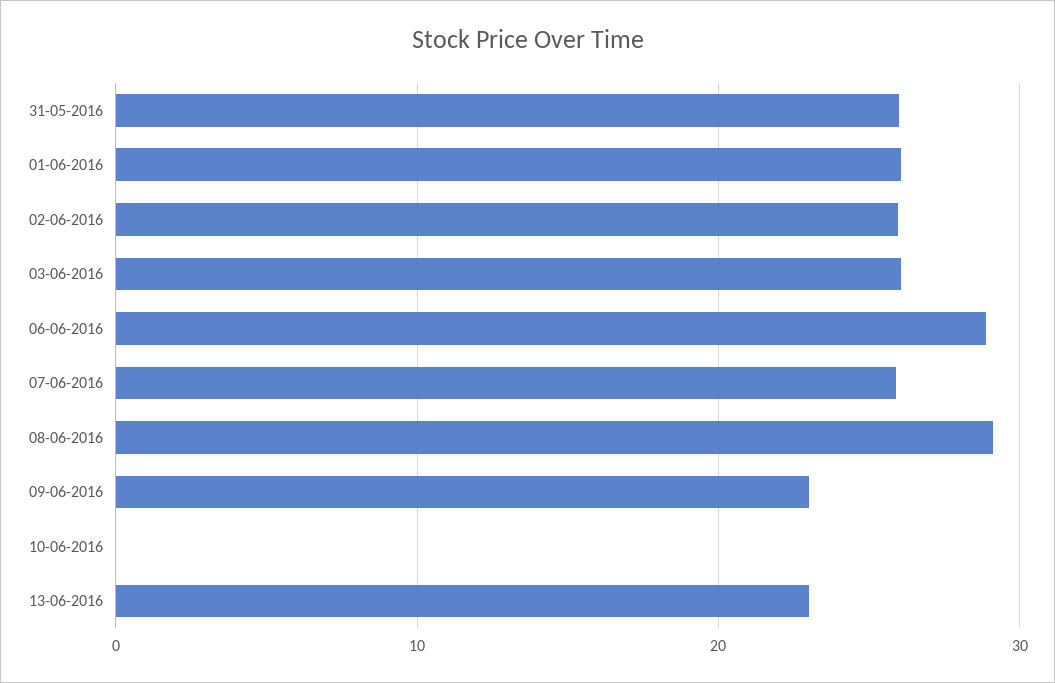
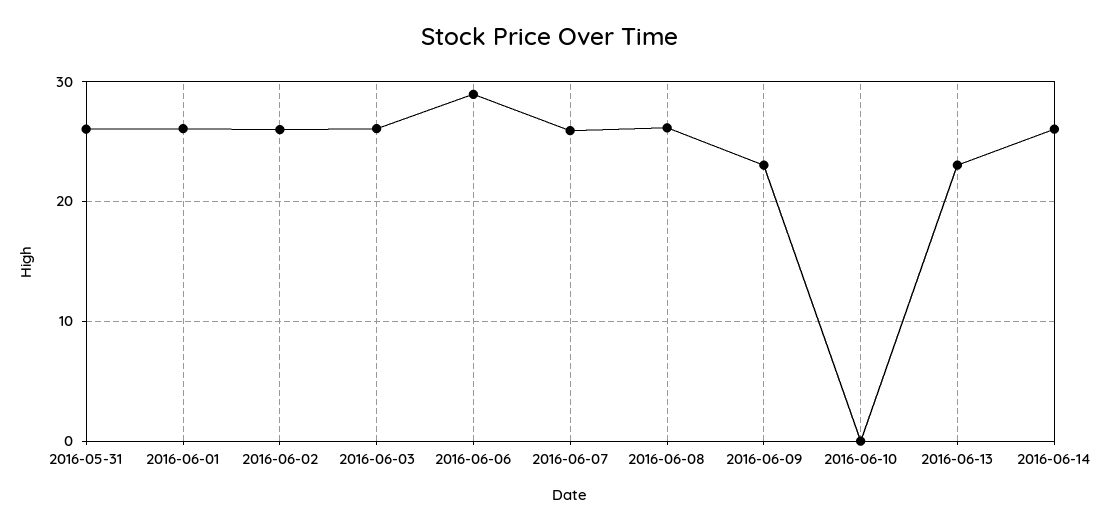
08-06-2016: 29 -> 26
2016-06-14: none -> 26

